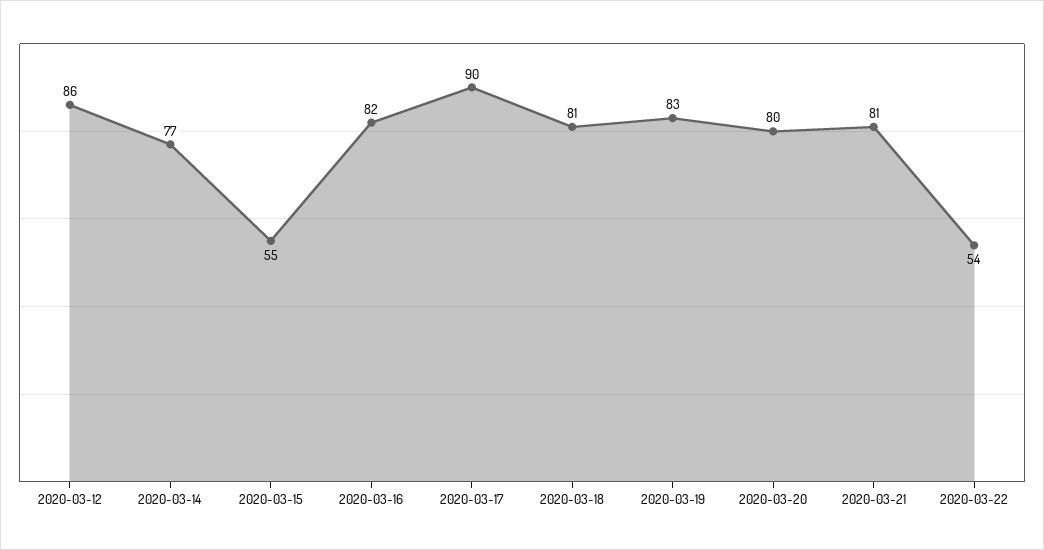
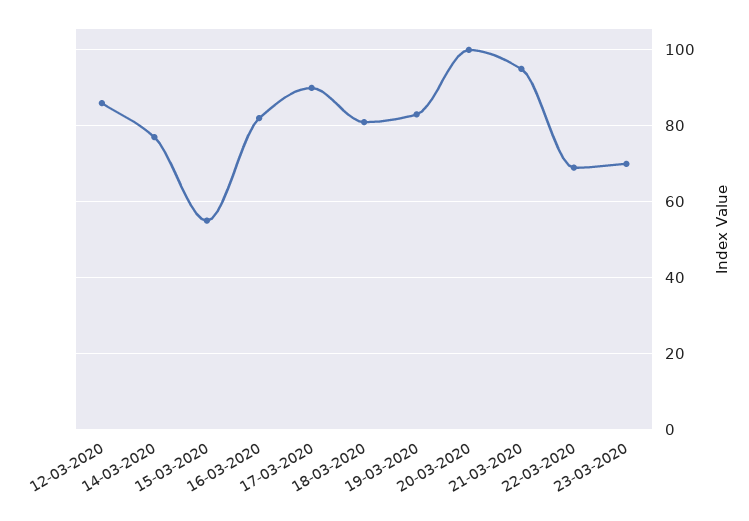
2020-03-20: 80 -> 100
2020-03-21: 81 -> 95
2020-03-22: 54 -> 70
23-03-2020: none -> 70

